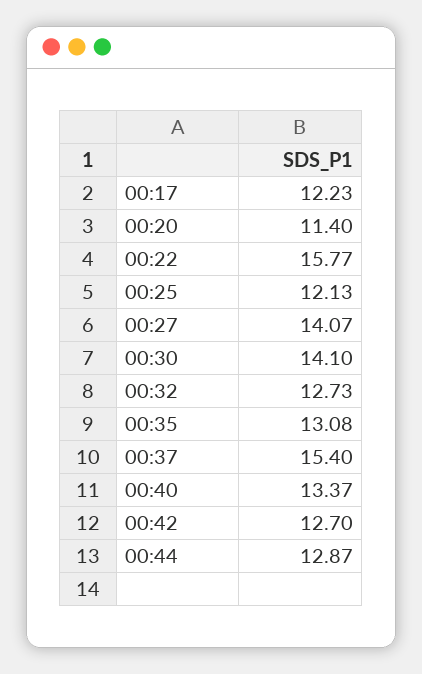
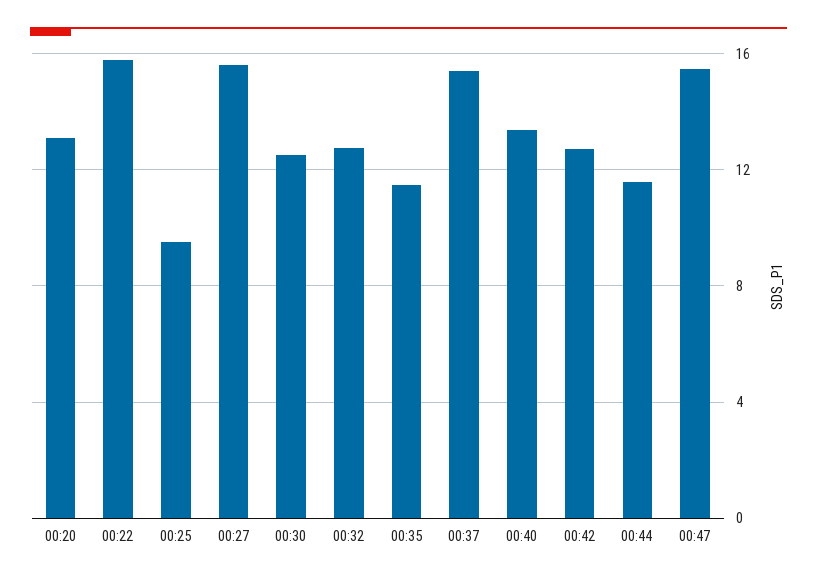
00:17: 12.23 -> none
00:20: 11.4 -> 13
00:25: 12.13 -> 9.5
00:27: 14.07 -> 15.5
00:30: 14.1 -> 12.5
00:35: 13.08 -> 11.5
00:44: 12.87 -> 11.5
00:47: none -> 15.5

